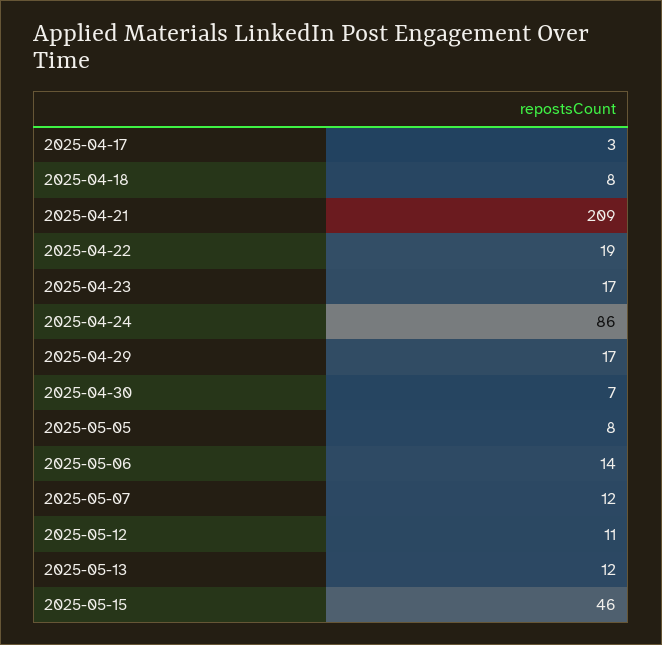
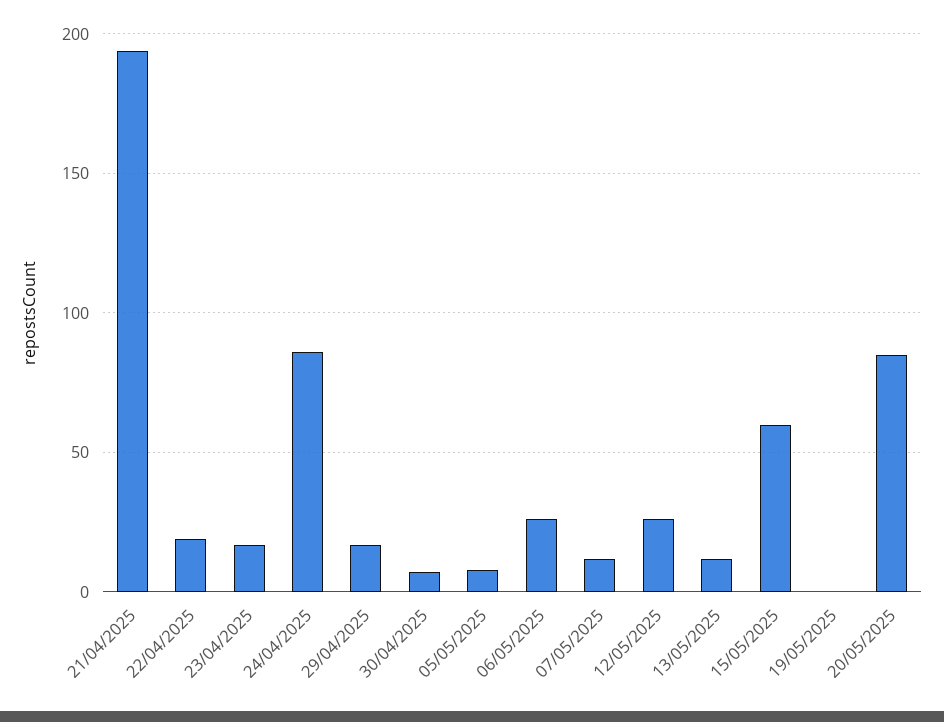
2025-04-17: 3 -> none
2025-04-18: 8 -> none
2025-04-21: 209 -> 195
2025-05-06: 14 -> 25
2025-05-12: 11 -> 25
2025-05-15: 46 -> 60
19/05/2025: none -> 0
20/05/2025: none -> 85

